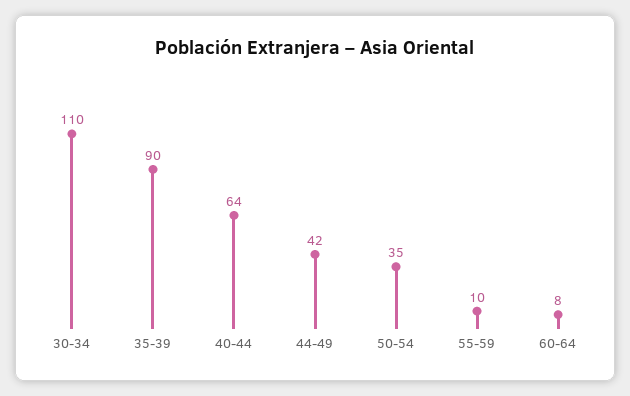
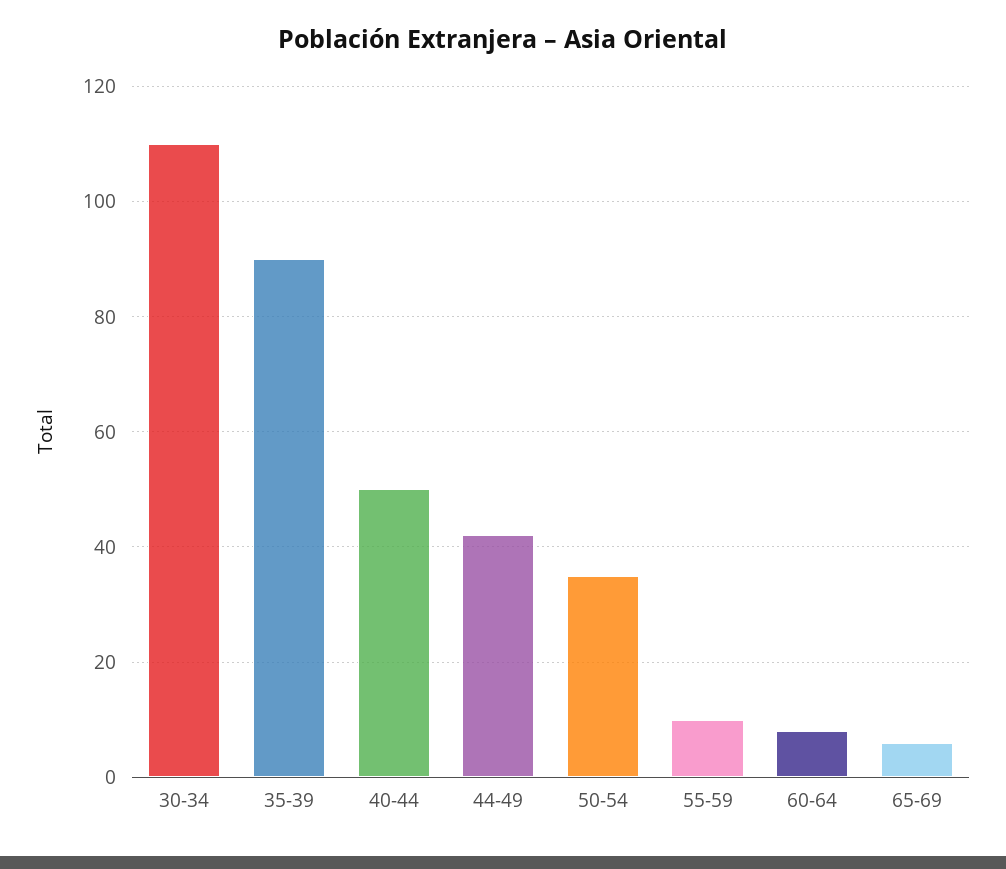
40-44: 64 -> 50
65-69: none -> 5

